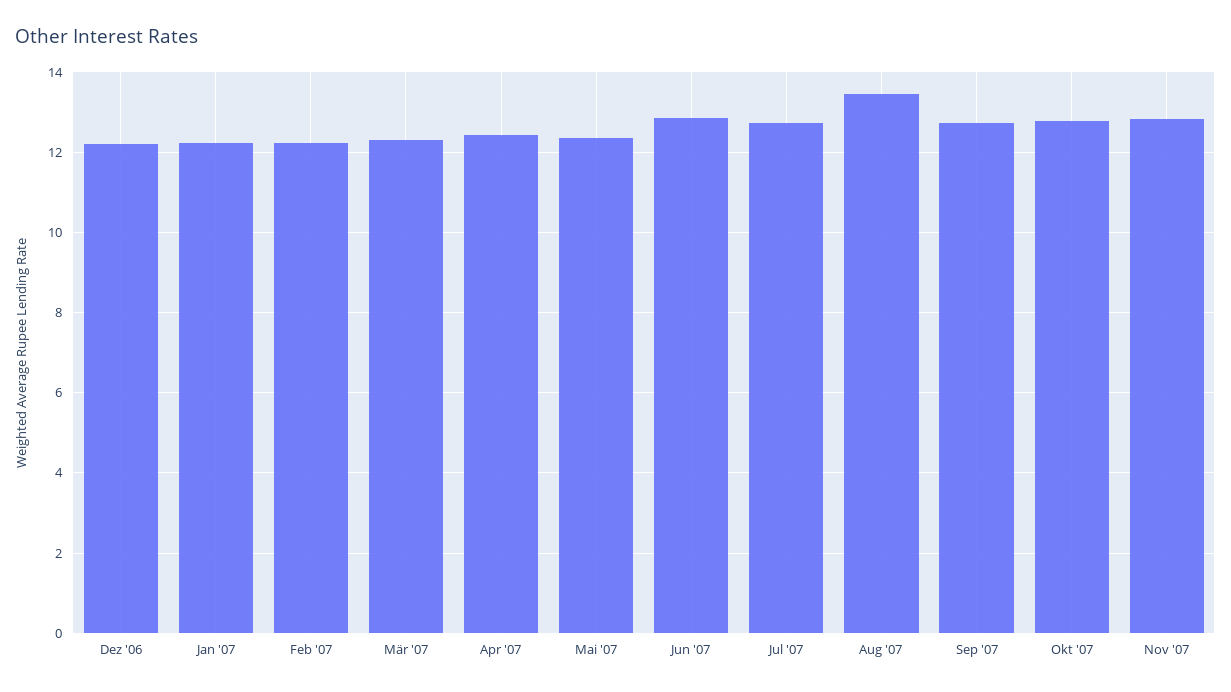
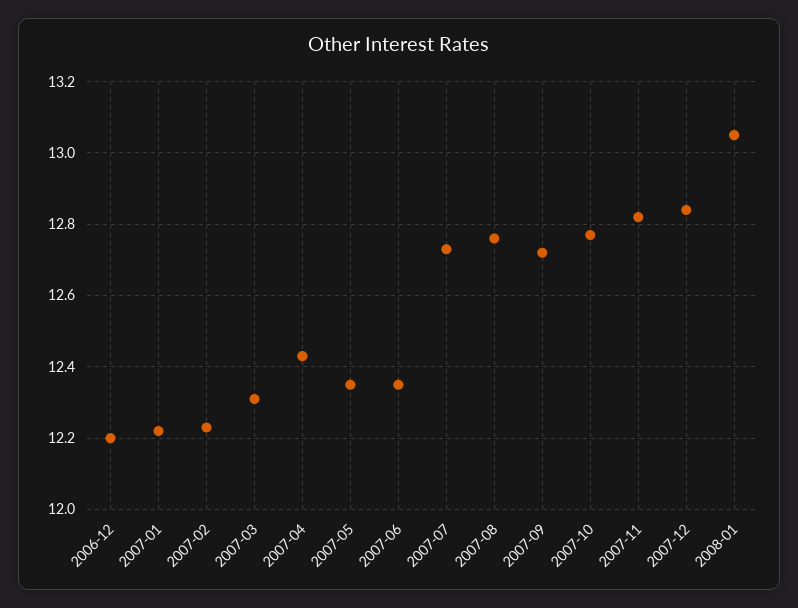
Jun '07: 12.8 -> 12.35
Aug '07: 13.4 -> 12.75
2007-12: none -> 12.85
2008-01: none -> 13.05

